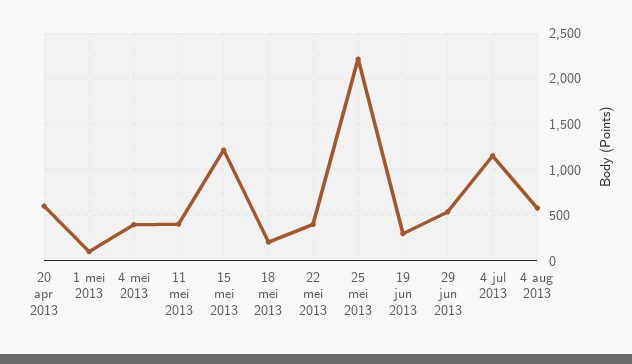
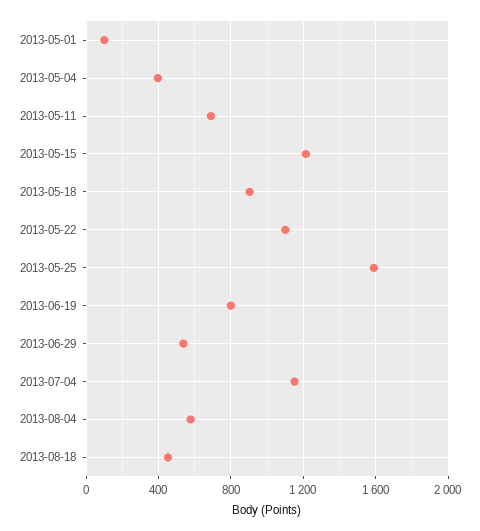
20 apr 2013: 600 -> none
11 mei 2013: 400 -> 700
18 mei 2013: 200 -> 900
22 mei 2013: 400 -> 1100
25 mei 2013: 2200 -> 1600
19 jun 2013: 300 -> 800
2013-08-18: none -> 450

